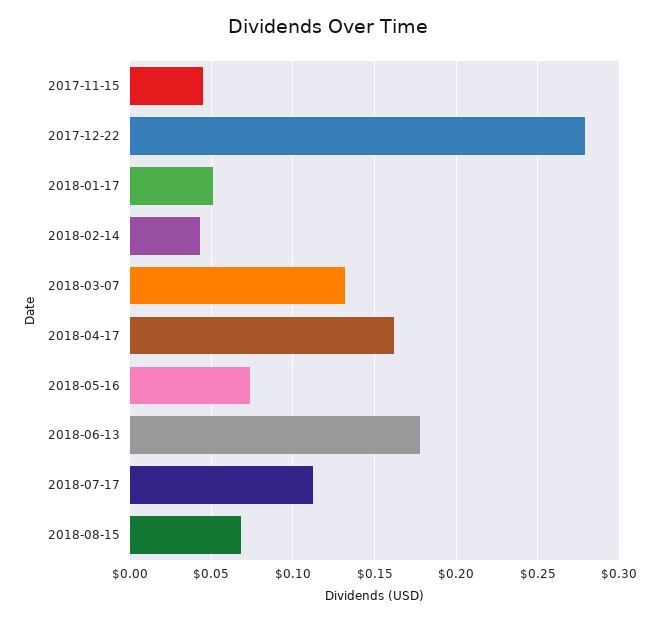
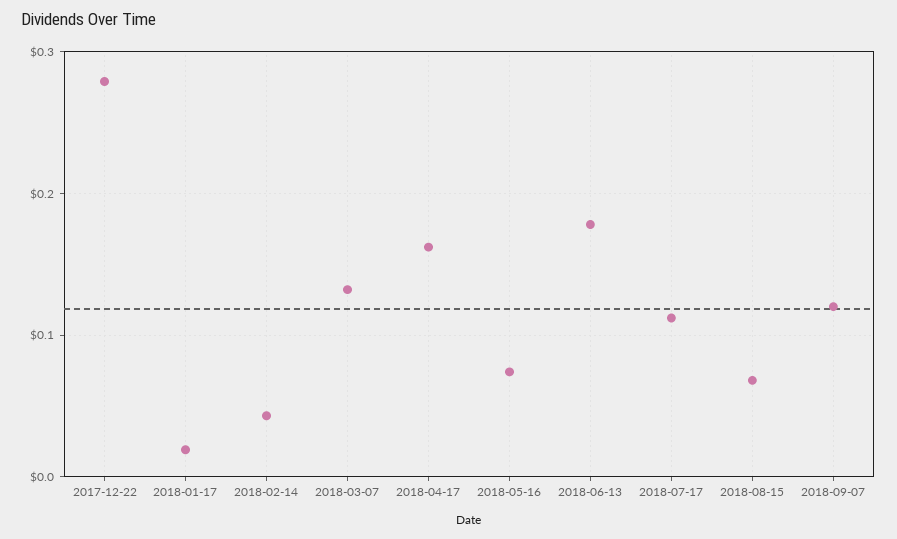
2017-11-15: 0.045 -> none
2018-01-17: 0.05 -> 0.02
2018-09-07: none -> 0.12

